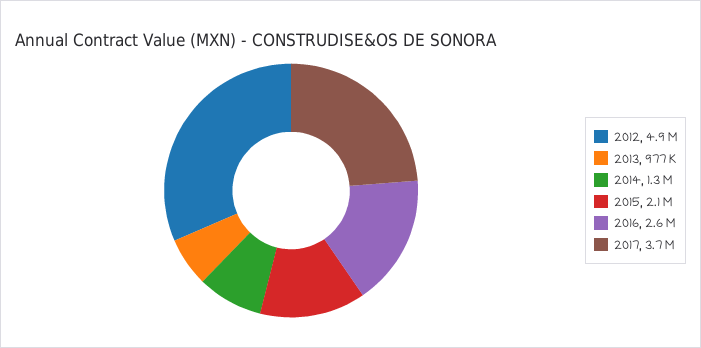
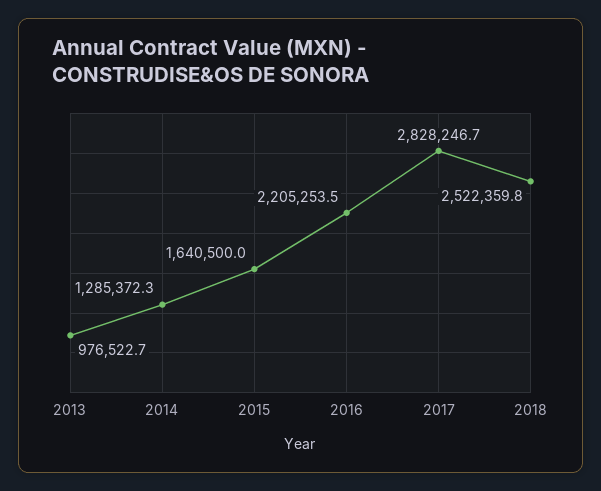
2012: 4900000 -> none
2015: 2100000 -> 1640500
2016: 2600000 -> 2205253.5
2017: 3700000 -> 2828246.7
2018: none -> 2522359.8

